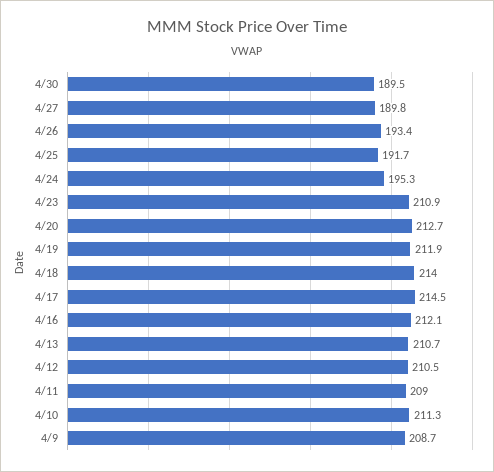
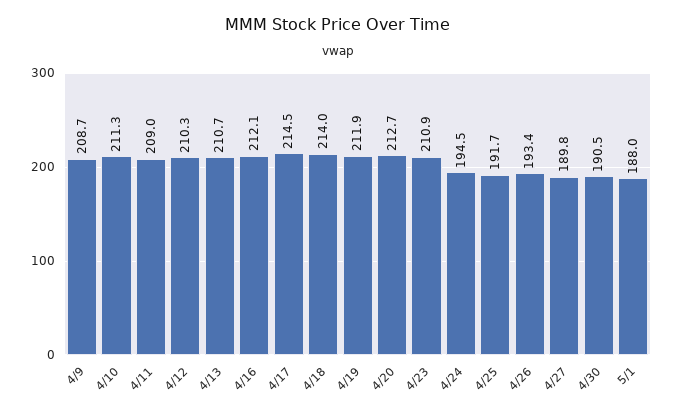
4/30: 189.5 -> 190.5
4/24: 195.3 -> 194.5
4/12: 210.5 -> 210.3
5/1: none -> 188

